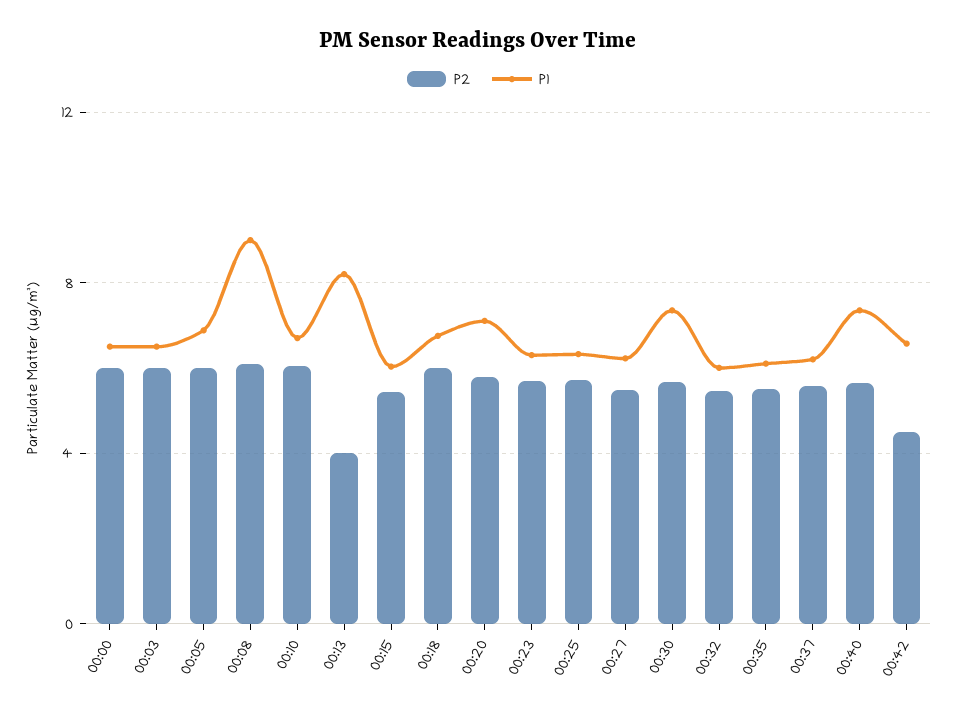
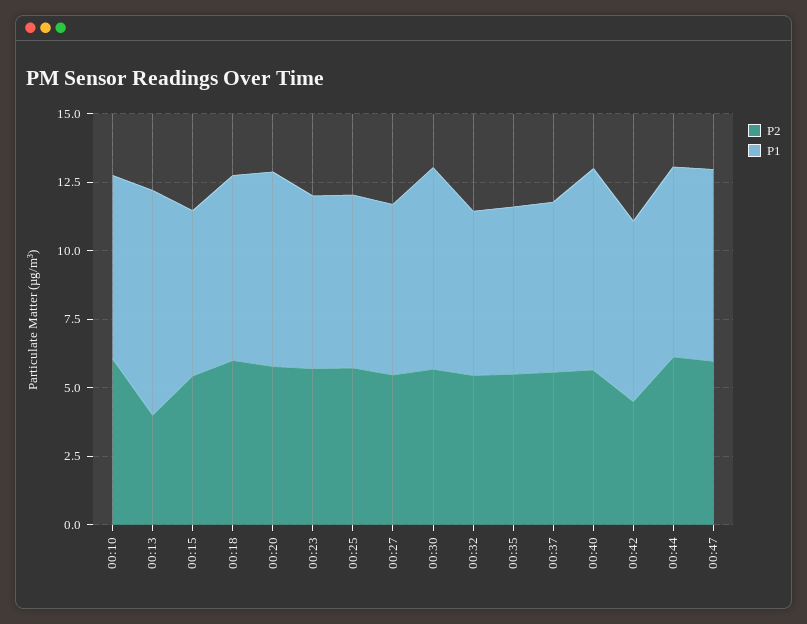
P2, 00:00: 6 -> none
P1, 00:00: 6.5 -> none
P2, 00:03: 6 -> none
P1, 00:03: 6.5 -> none
P2, 00:05: 6 -> none
P1, 00:05: 7 -> none
P2, 00:08: 6 -> none
P1, 00:08: 9 -> none
P2, 00:44: none -> 6
P1, 00:44: none -> 7
P2, 00:47: none -> 6
P1, 00:47: none -> 7

